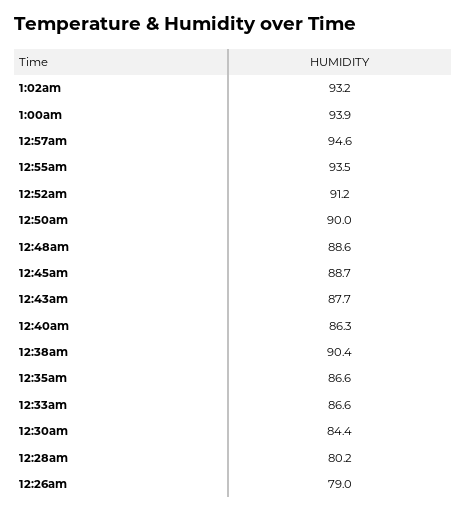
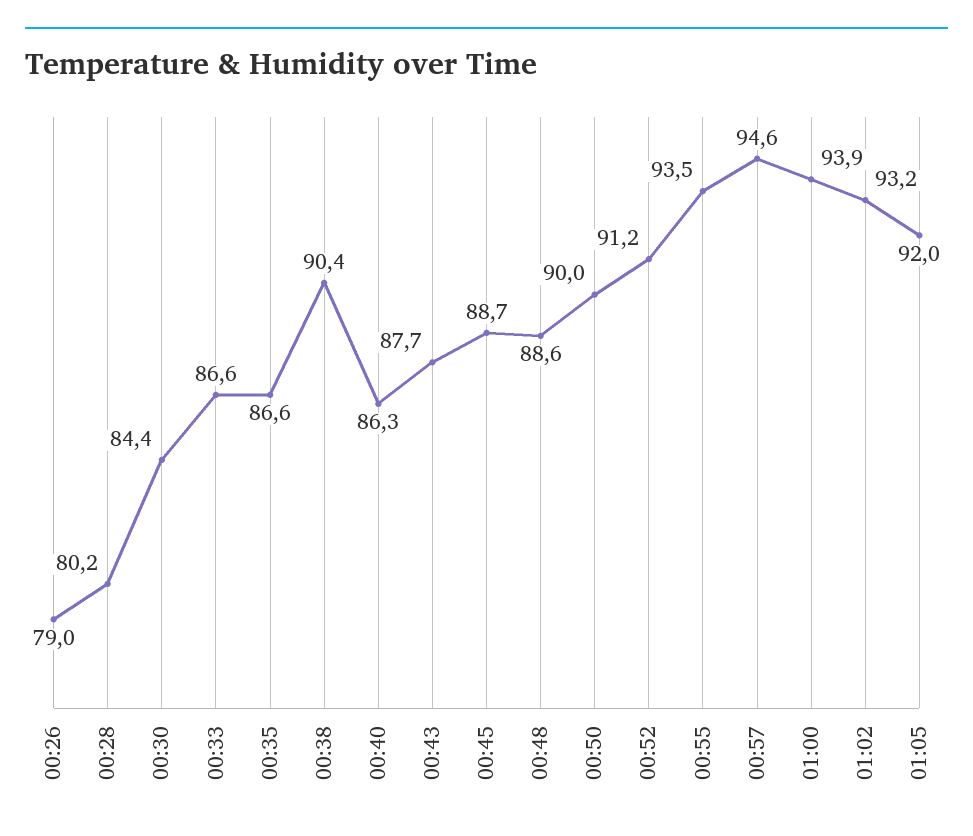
01:05: none -> 92

